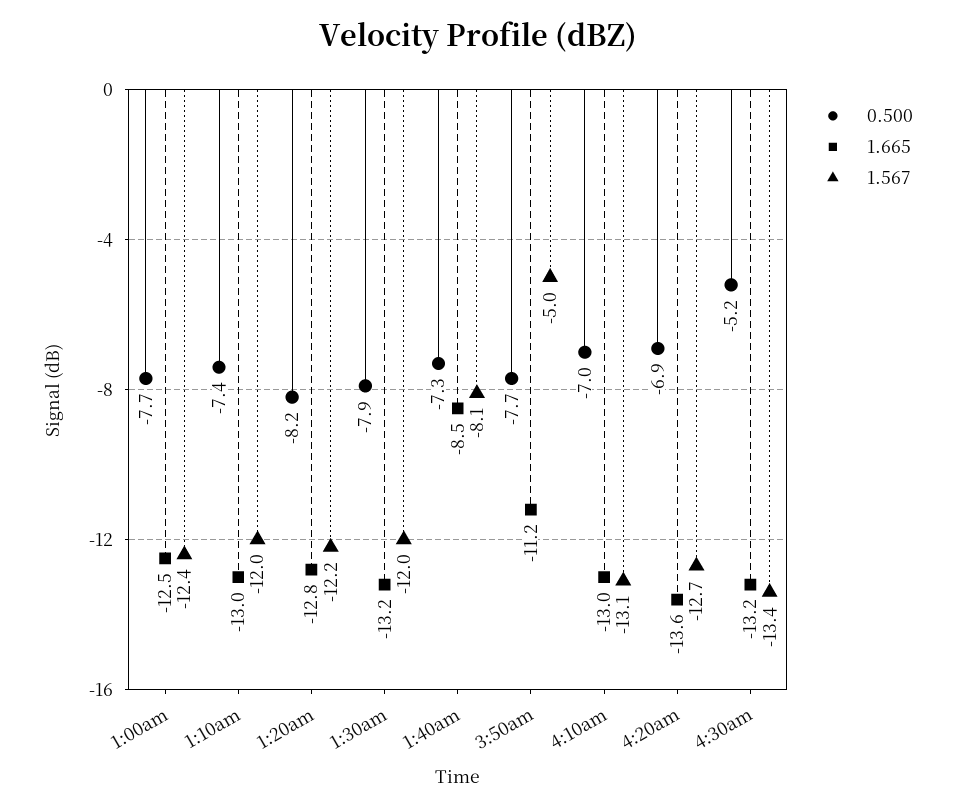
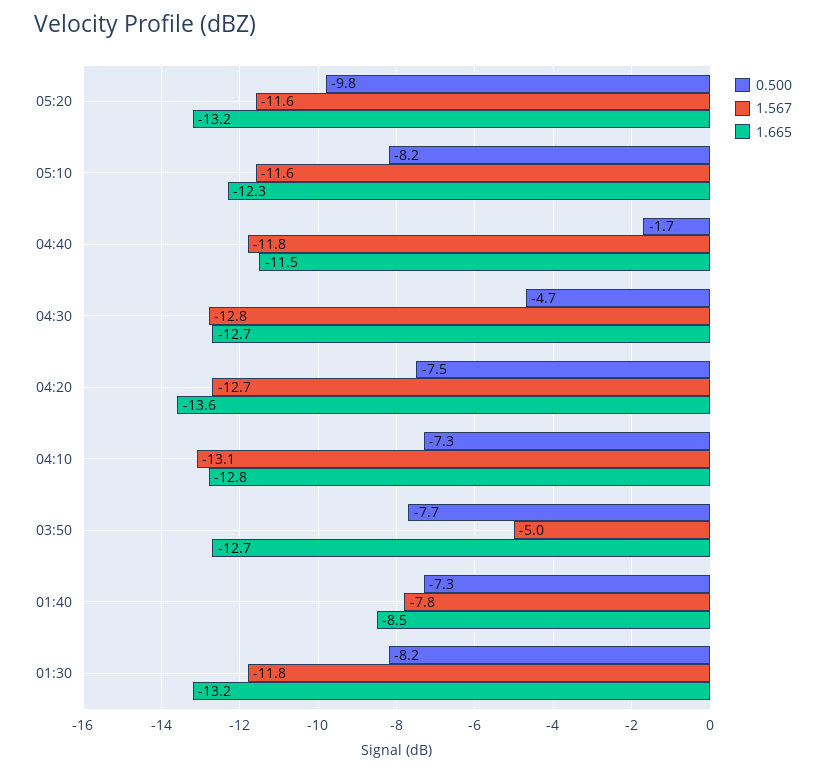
0.500, 1:00am: -7.7 -> none
1.665, 1:00am: -12.5 -> none
1.567, 1:00am: -12.4 -> none
0.500, 1:10am: -7.4 -> none
1.665, 1:10am: -13 -> none
1.567, 1:10am: -12 -> none
0.500, 1:20am: -8.2 -> none
1.665, 1:20am: -12.8 -> none
1.567, 1:20am: -12.2 -> none
0.500, 1:30am: -7.9 -> -8.2
1.567, 1:30am: -12 -> -11.8
1.567, 1:40am: -8.1 -> -7.8
1.665, 3:50am: -11.2 -> -12.7
0.500, 4:10am: -7 -> -7.3
1.665, 4:10am: -13 -> -12.8
0.500, 4:20am: -6.9 -> -7.5
0.500, 4:30am: -5.2 -> -4.7
1.665, 4:30am: -13.2 -> -12.7
1.567, 4:30am: -13.4 -> -12.8
0.500, 05:20: none -> -9.8
1.567, 05:20: none -> -11.6
1.665, 05:20: none -> -13.2
0.500, 05:10: none -> -8.2
1.567, 05:10: none -> -11.6
1.665, 05:10: none -> -12.3
0.500, 04:40: none -> -1.7
1.567, 04:40: none -> -11.8
1.665, 04:40: none -> -11.5

